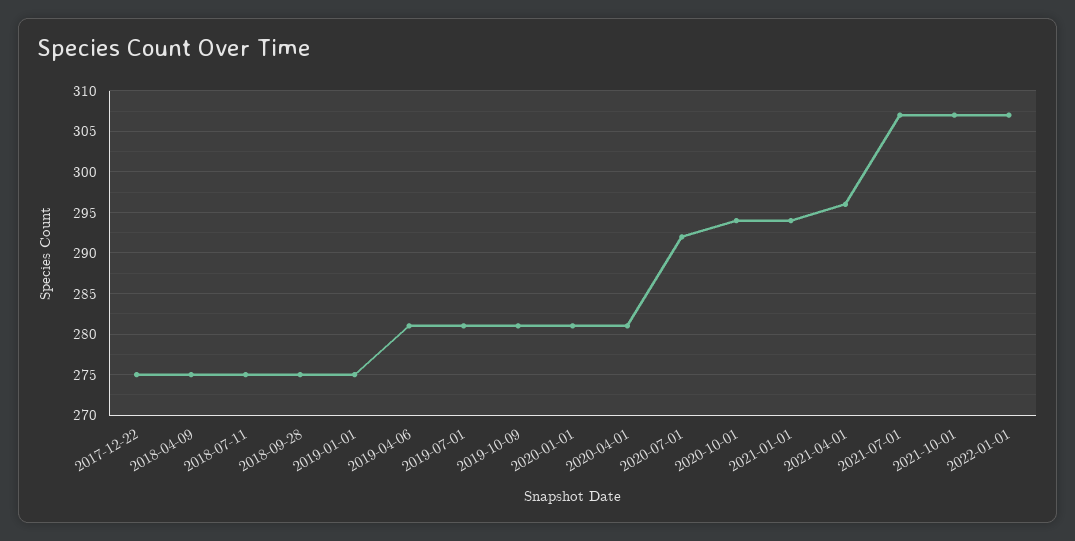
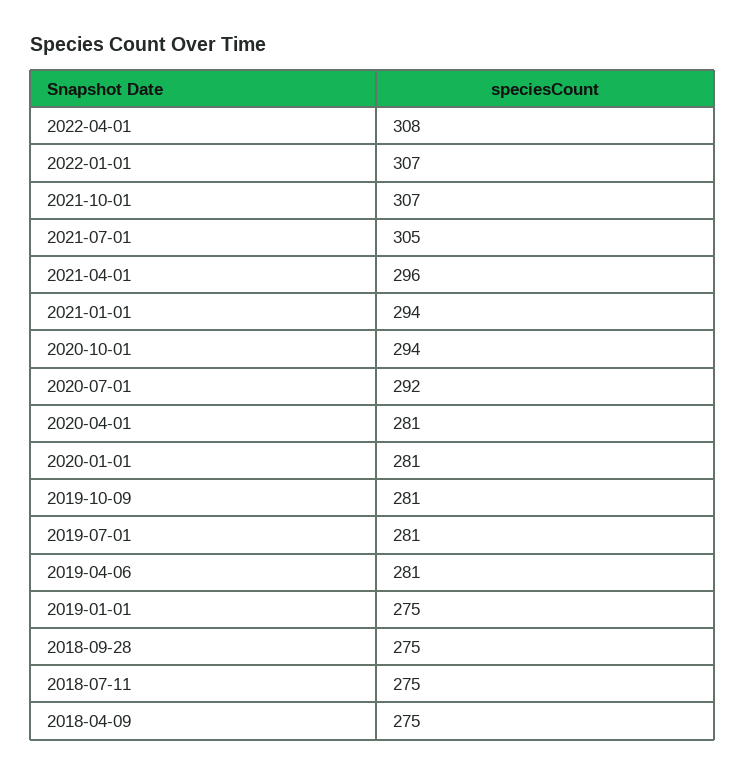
2017-12-22: 275 -> none
2021-07-01: 307 -> 305
2022-04-01: none -> 308

